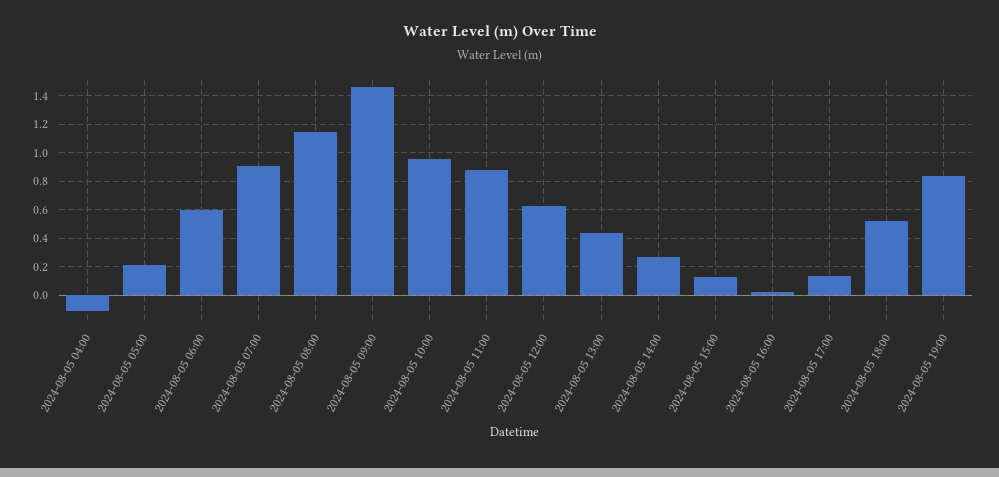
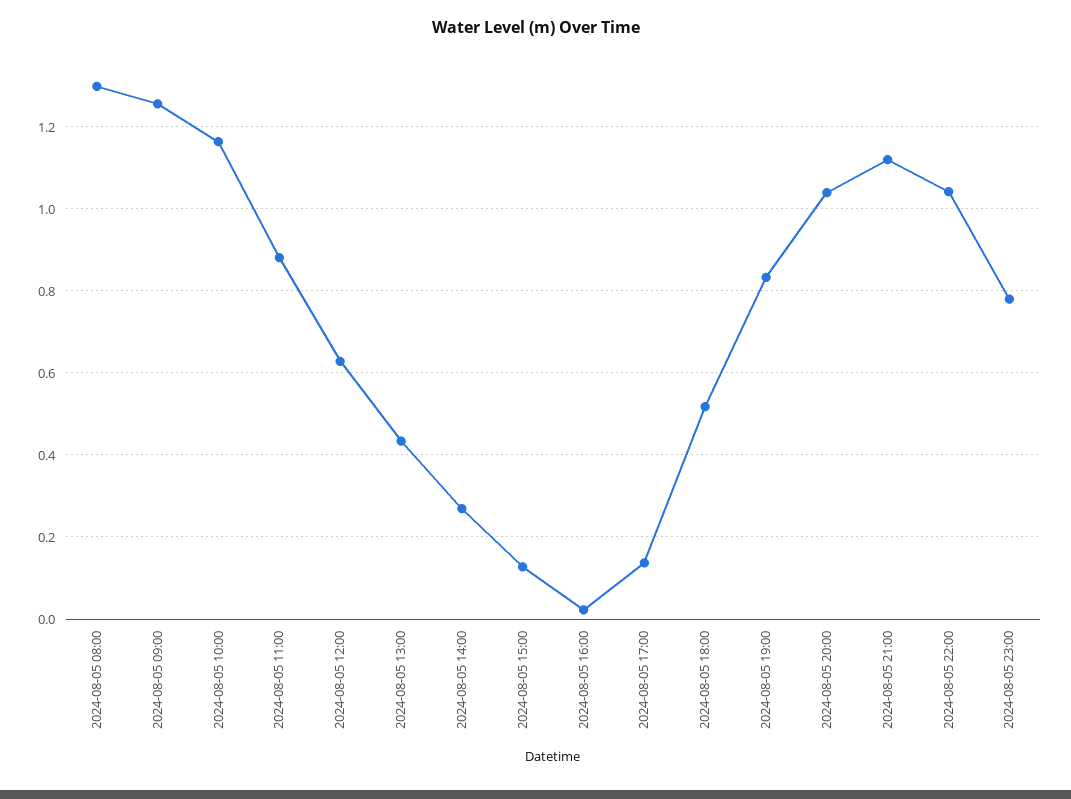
2024-08-05 04:00: -0.1 -> none
2024-08-05 05:00: 0.2 -> none
2024-08-05 06:00: 0.6 -> none
2024-08-05 07:00: 0.9 -> none
2024-08-05 08:00: 1.15 -> 1.3
2024-08-05 09:00: 1.45 -> 1.26
2024-08-05 10:00: 0.95 -> 1.16
2024-08-05 20:00: none -> 1.04
2024-08-05 21:00: none -> 1.12
2024-08-05 22:00: none -> 1.04
2024-08-05 23:00: none -> 0.78

